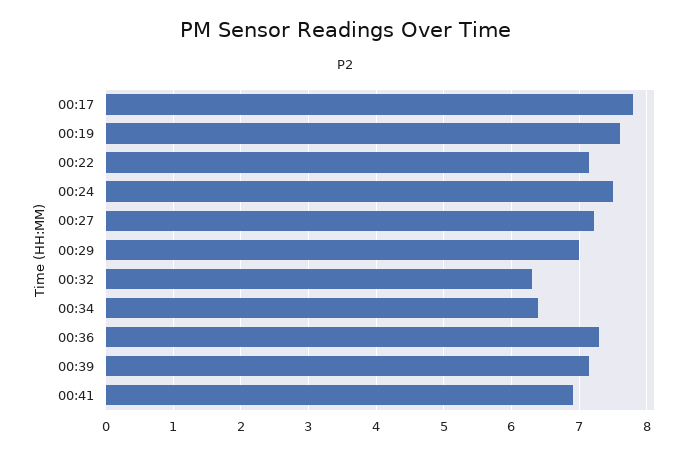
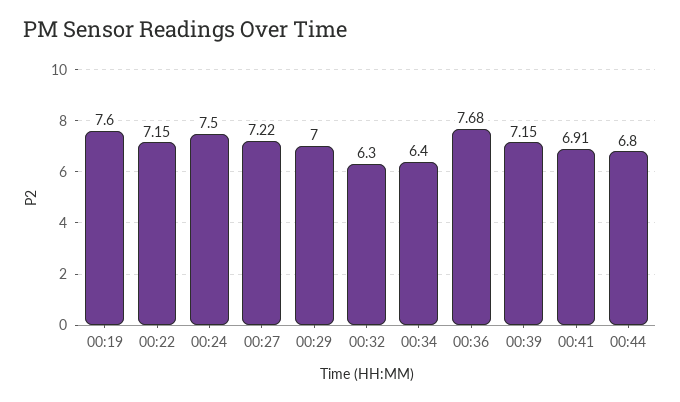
00:17: 7.8 -> none
00:36: 7.3 -> 7.68
00:44: none -> 6.8

